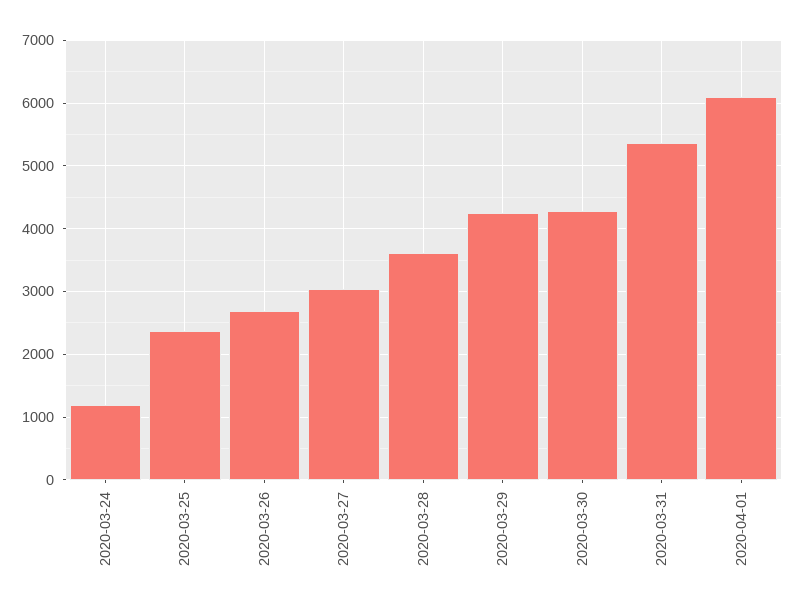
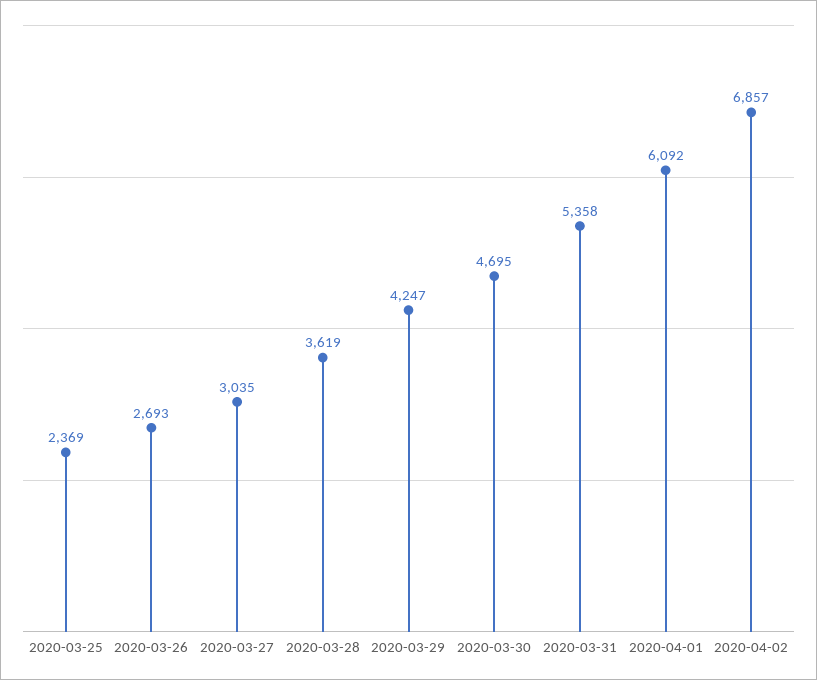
2020-03-24: 1200 -> none
2020-03-30: 4300 -> 4695
2020-04-02: none -> 6857

